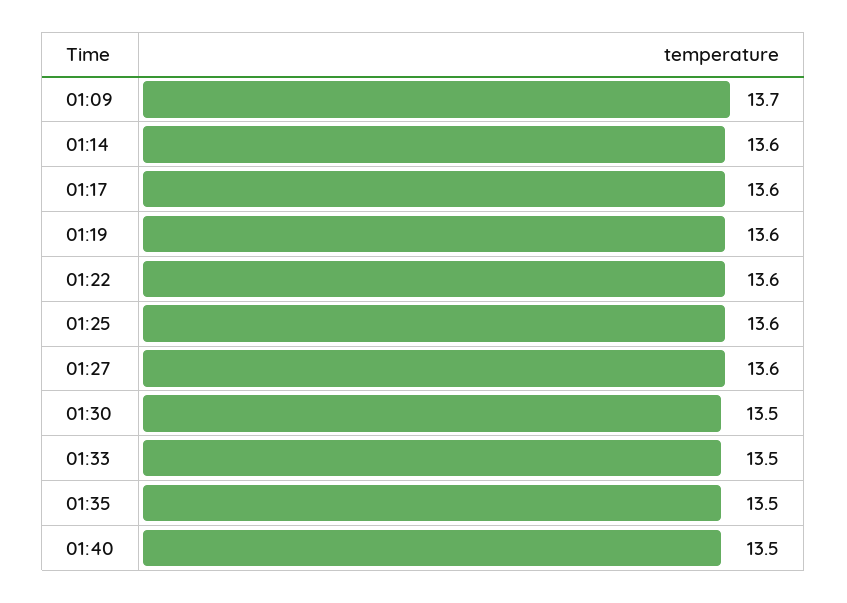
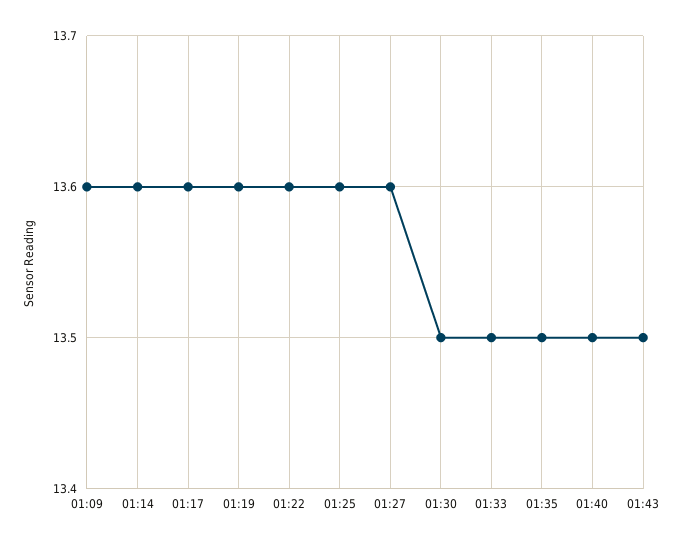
01:09: 13.7 -> 13.6
01:43: none -> 13.5

